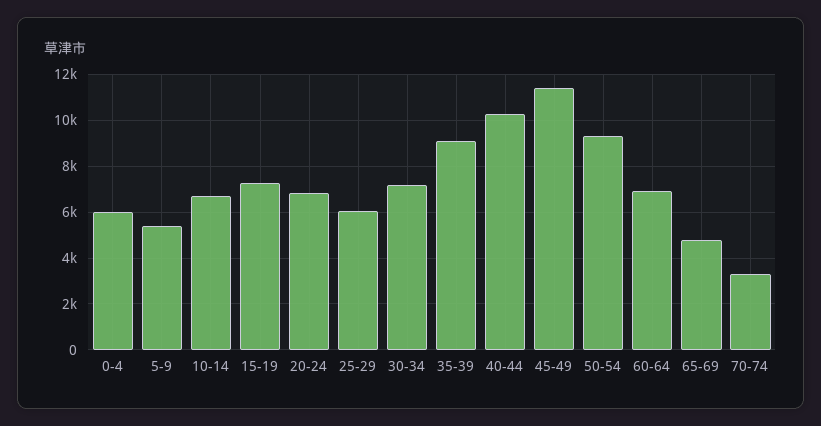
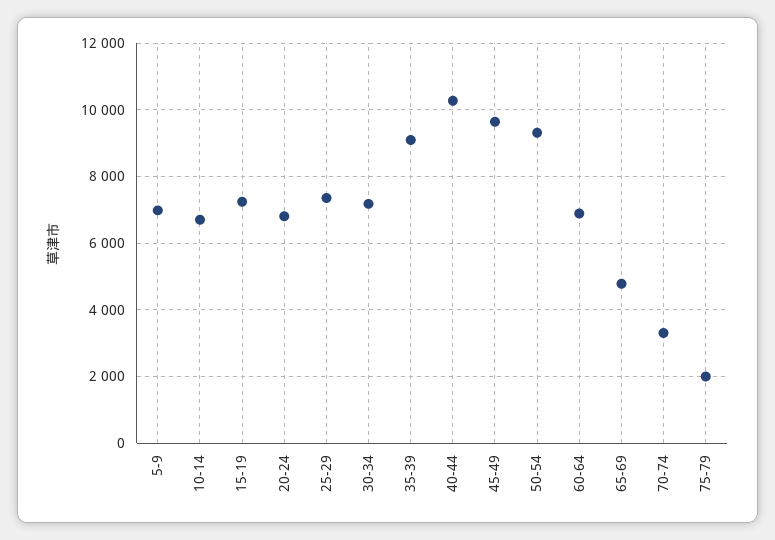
0-4: 6000 -> none
5-9: 5500 -> 7000
25-29: 6000 -> 7400
45-49: 11500 -> 9600
75-79: none -> 2000

